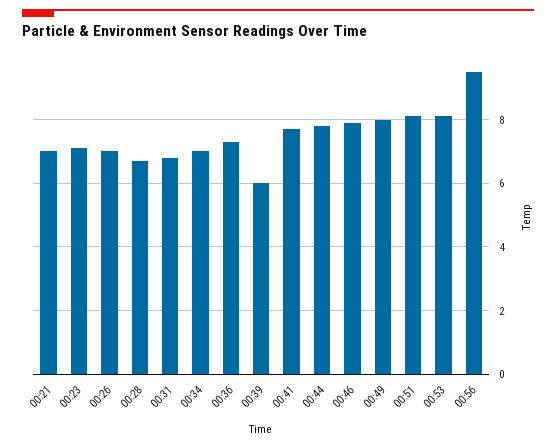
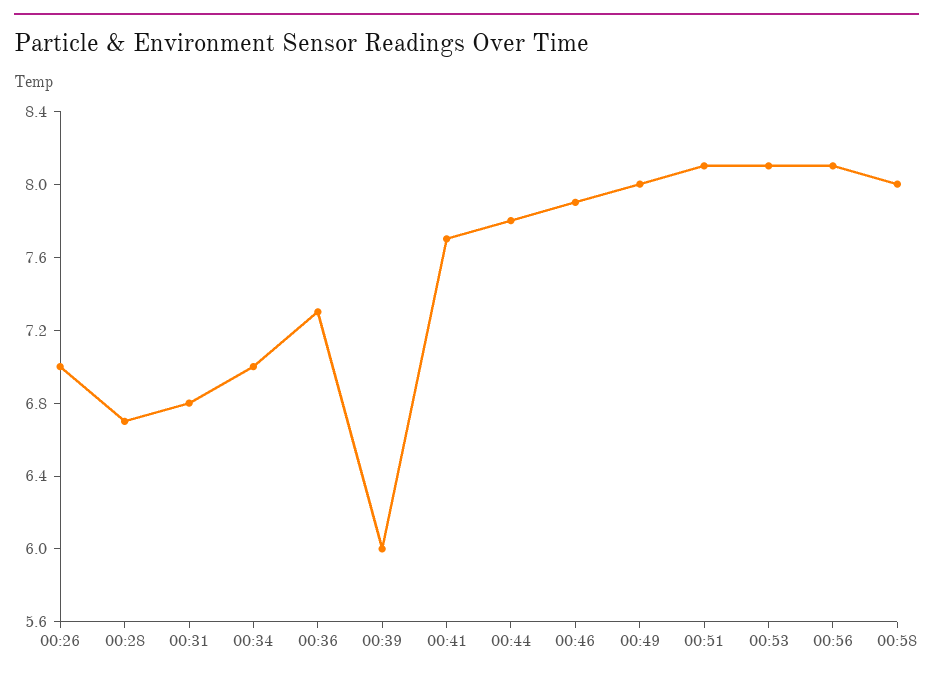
00:21: 7 -> none
00:23: 7 -> none
00:56: 9.5 -> 8.1
00:58: none -> 8

